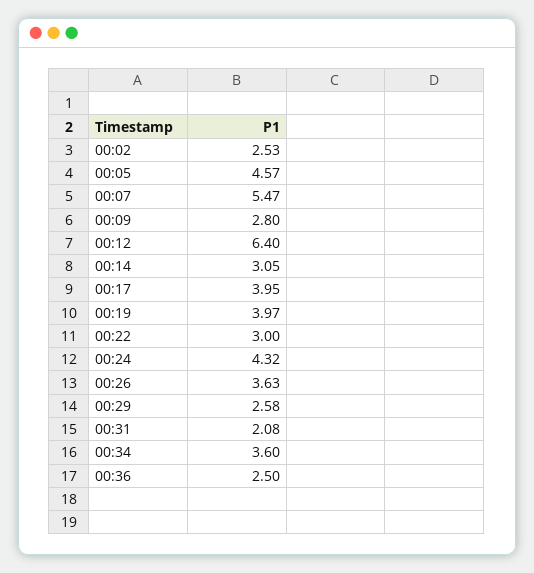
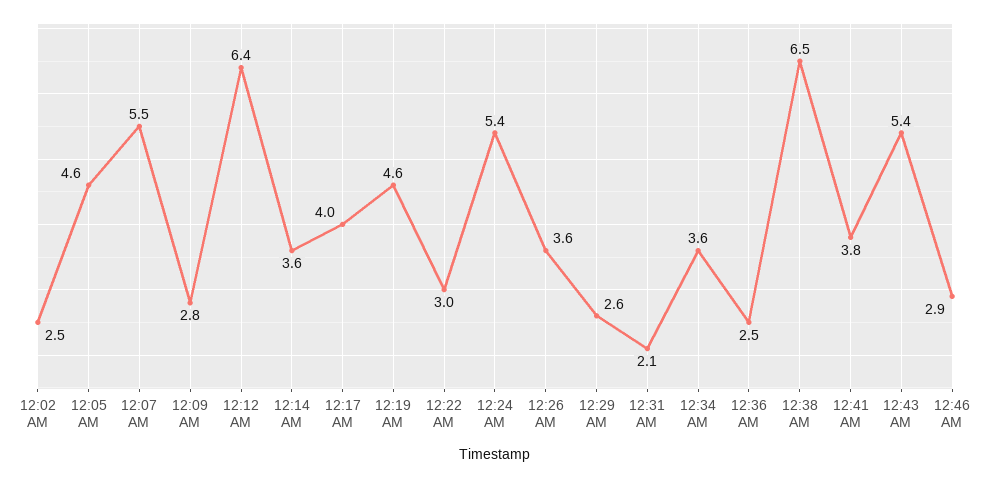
00:14: 3.05 -> 3.6
00:19: 3.97 -> 4.6
00:24: 4.32 -> 5.4
12:38 AM: none -> 6.5
12:41 AM: none -> 3.8
12:43 AM: none -> 5.4
12:46 AM: none -> 2.9

